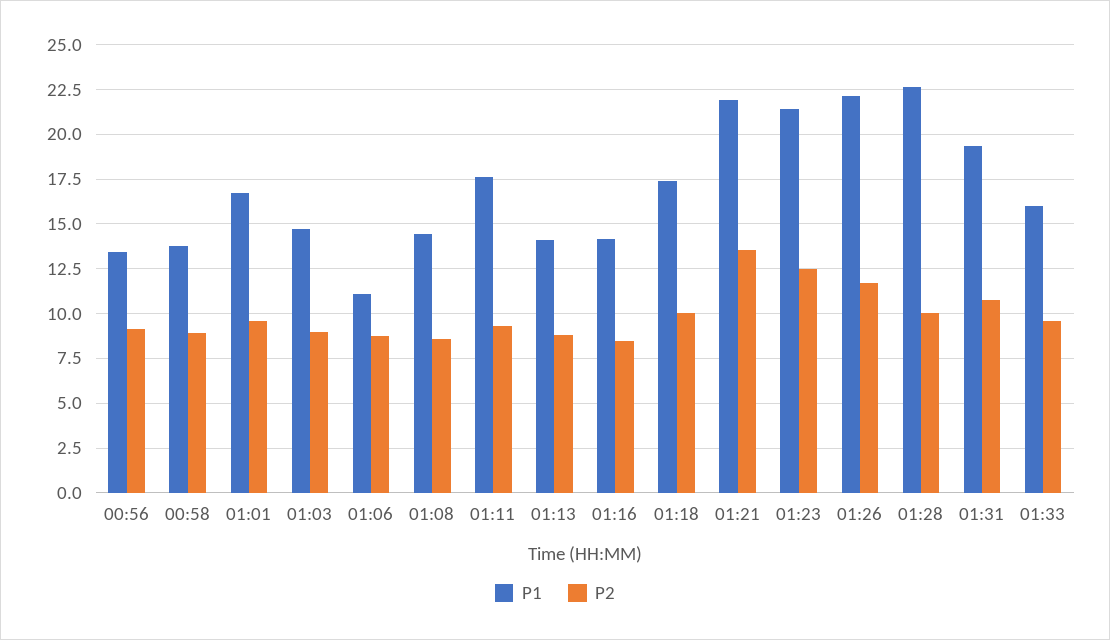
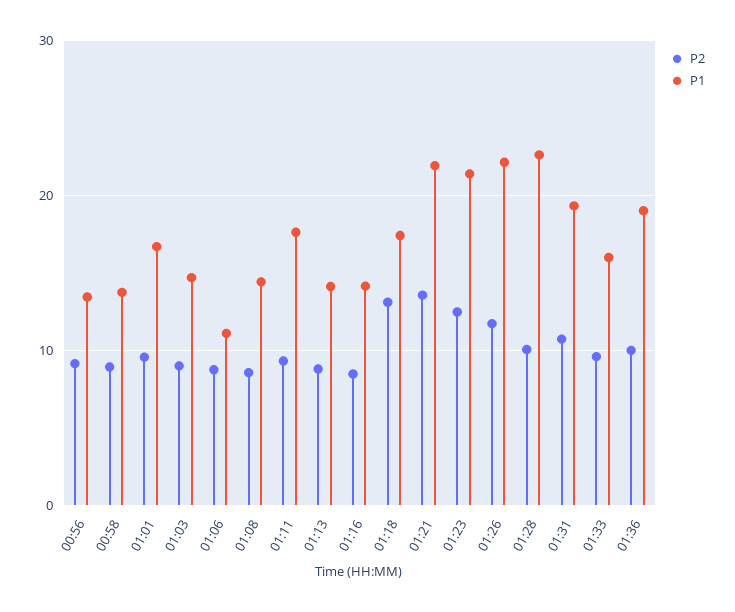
P2, 01:18: 10 -> 13
P2, 01:36: none -> 10
P1, 01:36: none -> 19

